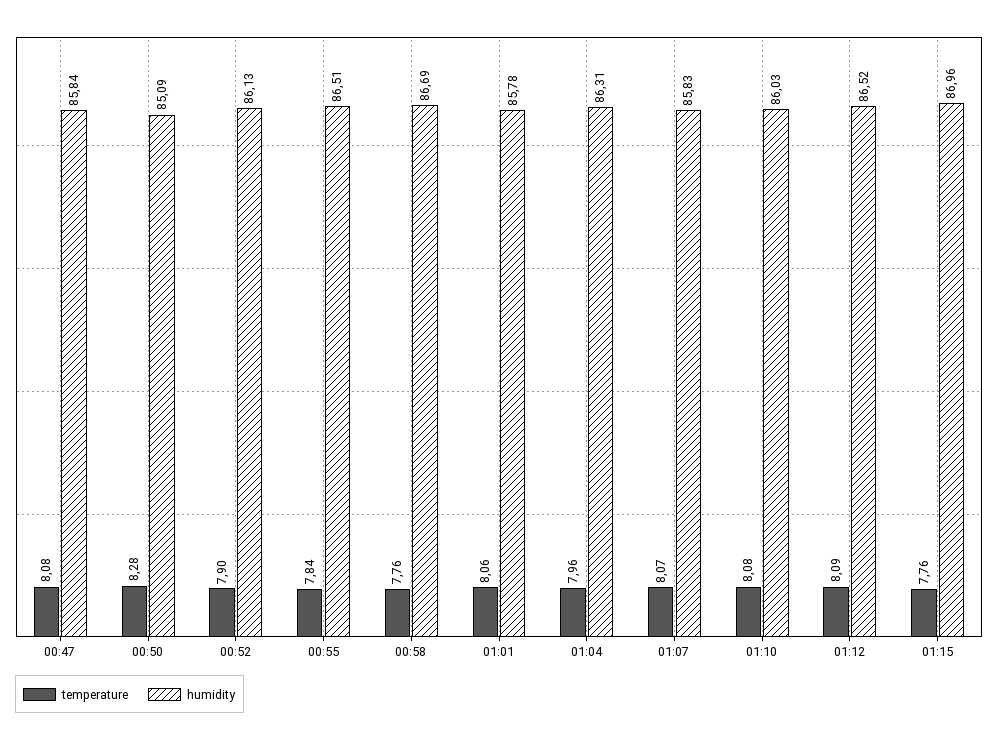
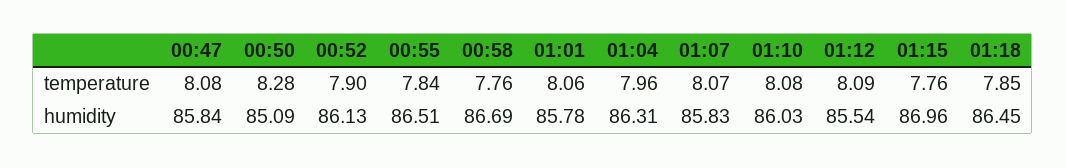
humidity, 01:12: 86.52 -> 85.54
temperature, 01:18: none -> 7.85
humidity, 01:18: none -> 86.45

